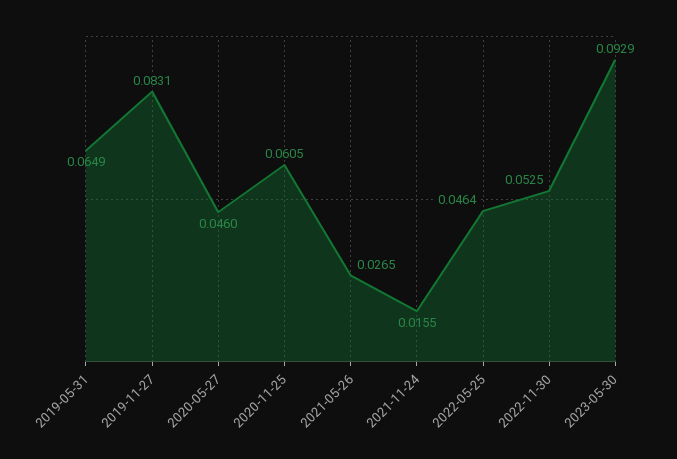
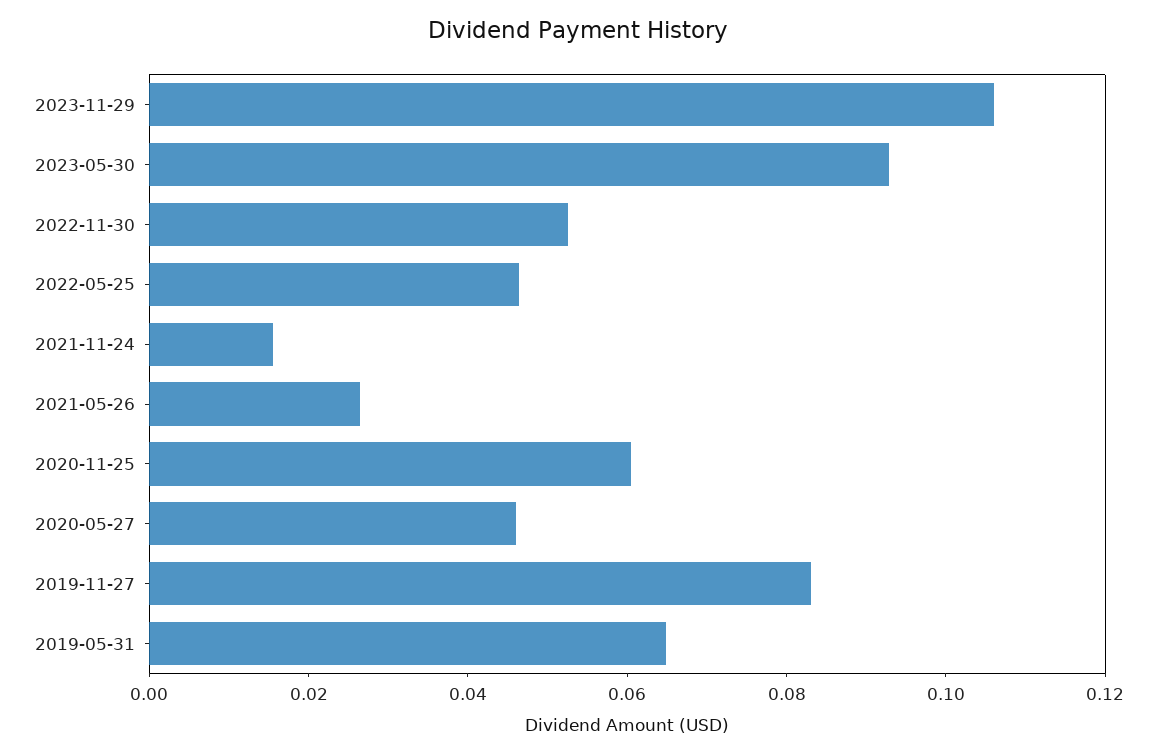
2023-11-29: none -> 0.105

